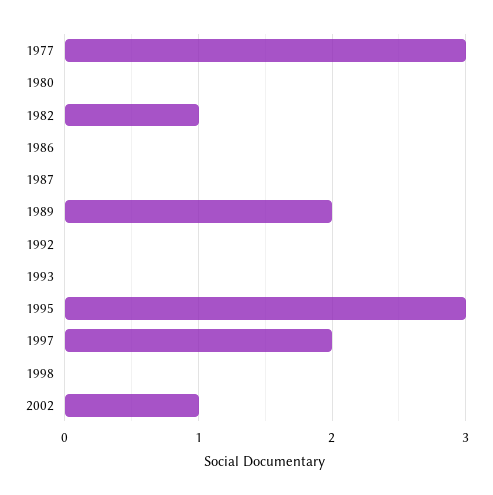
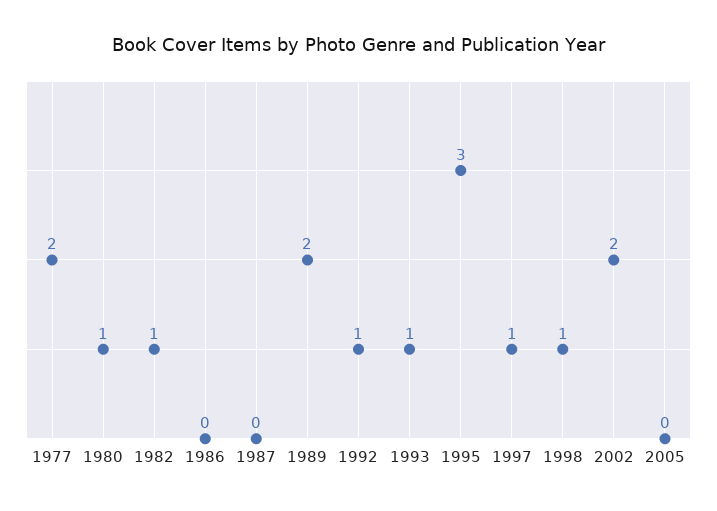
1977: 3 -> 2
1980: 0 -> 1
1992: 0 -> 1
1993: 0 -> 1
1997: 2 -> 1
1998: 0 -> 1
2002: 1 -> 2
2005: none -> 0

